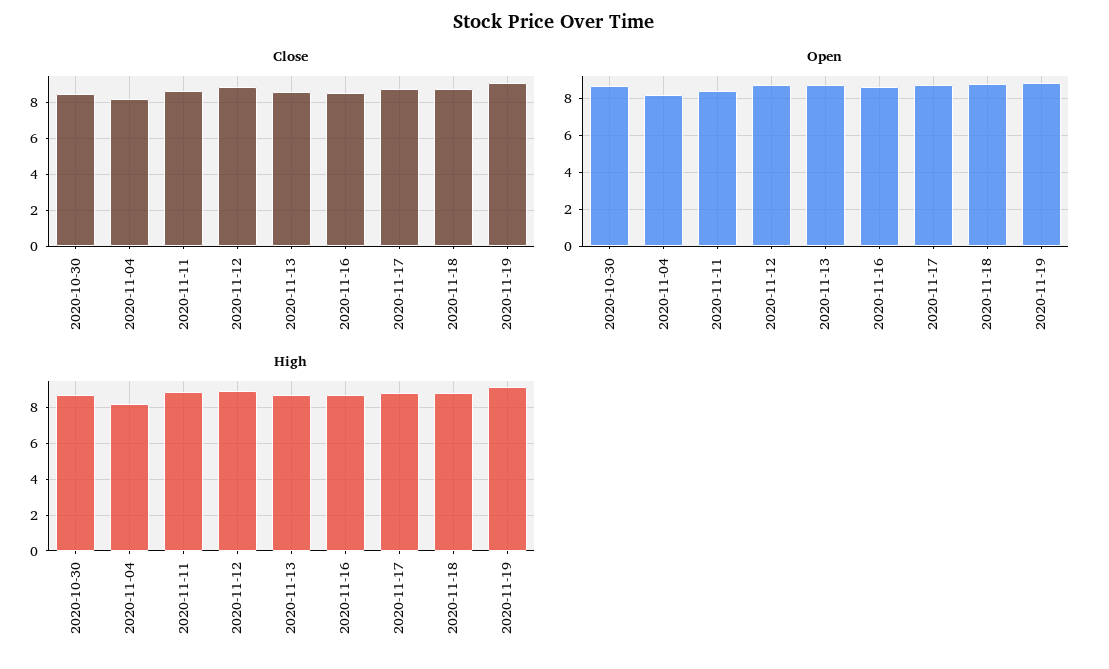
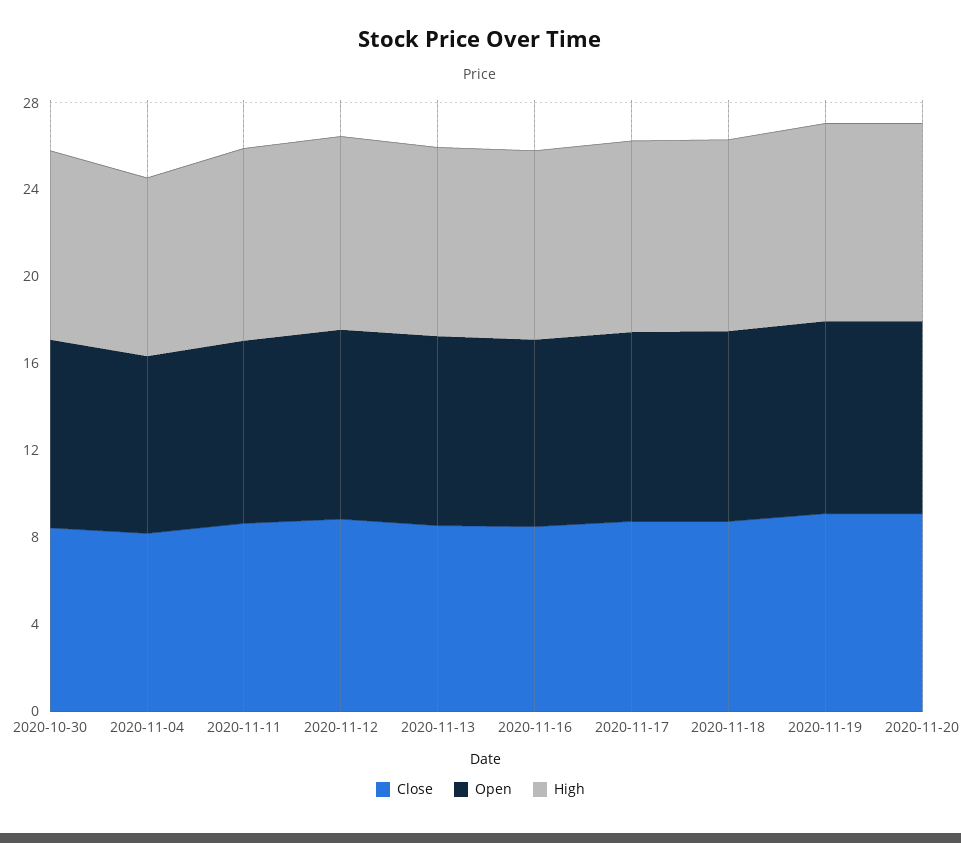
Close, 2020-11-20: none -> 9
Open, 2020-11-20: none -> 9
High, 2020-11-20: none -> 9

